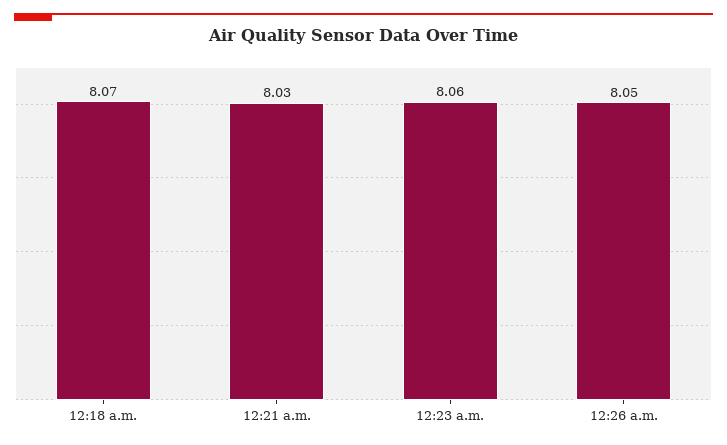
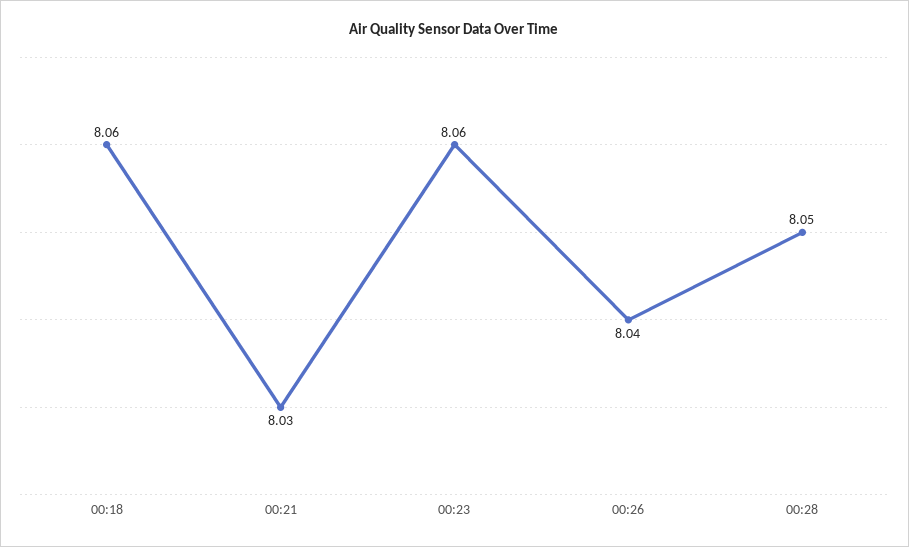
12:18 a.m.: 8.07 -> 8.06
12:26 a.m.: 8.05 -> 8.04
00:28: none -> 8.05

